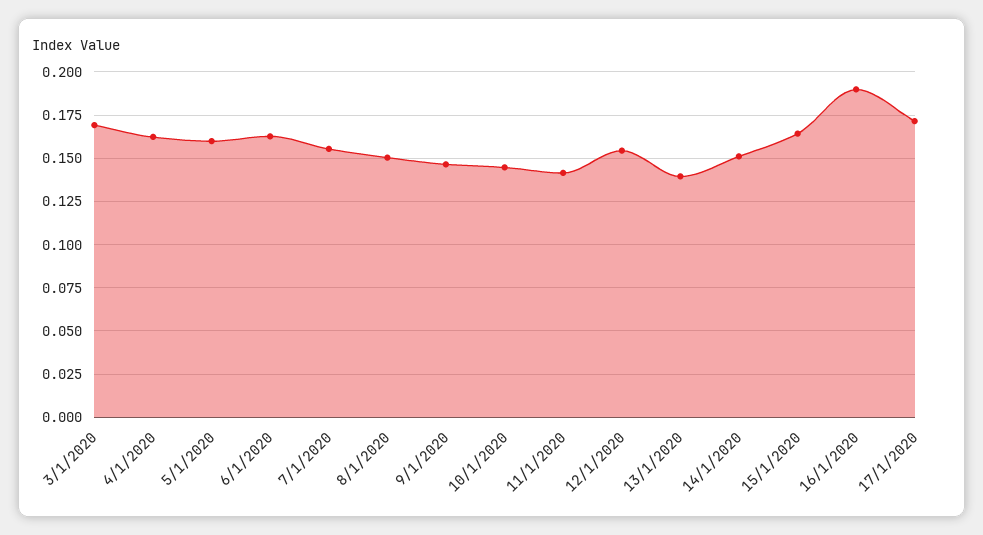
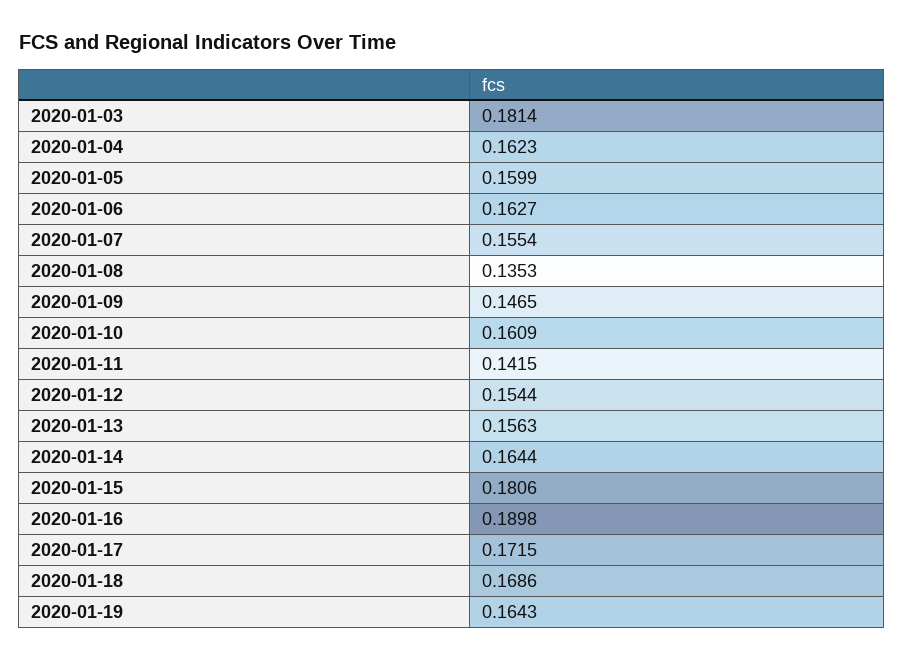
3/1/2020: 0.17 -> 0.1814
8/1/2020: 0.15 -> 0.1353
10/1/2020: 0.145 -> 0.1609
13/1/2020: 0.14 -> 0.1563
14/1/2020: 0.15 -> 0.1644
15/1/2020: 0.165 -> 0.1806
2020-01-18: none -> 0.1686
2020-01-19: none -> 0.1643

